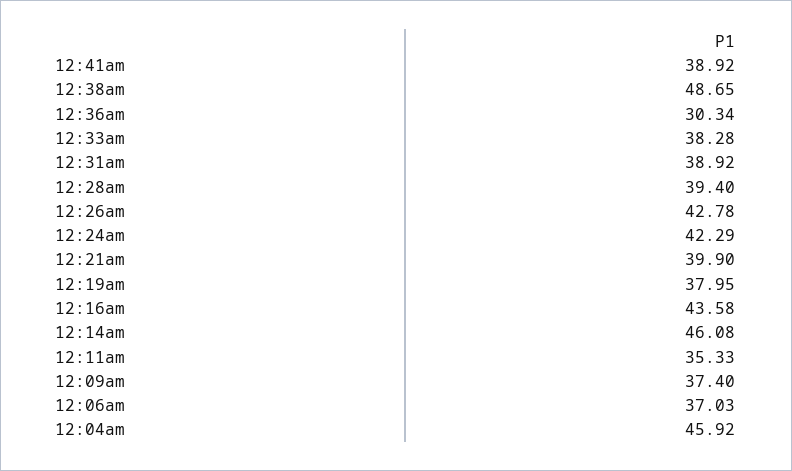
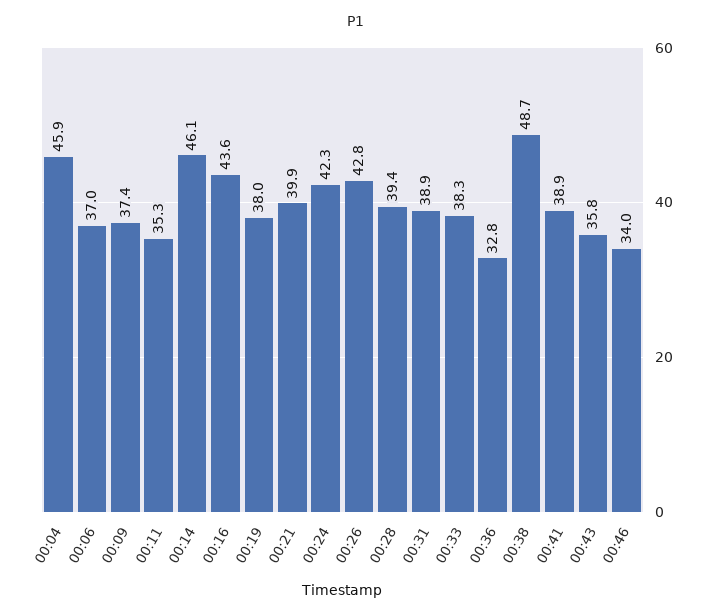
12:36am: 30.34 -> 32.8
00:43: none -> 35.8
00:46: none -> 34

